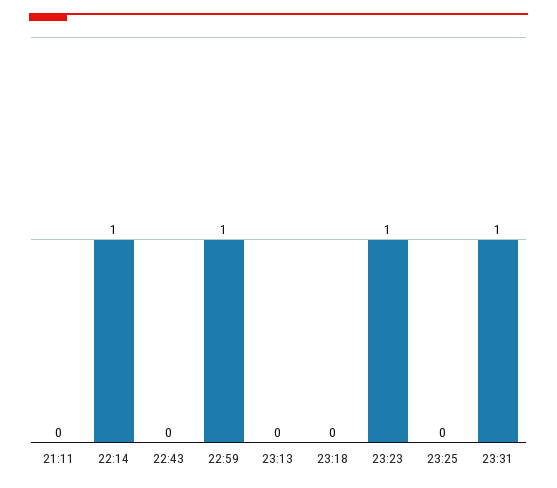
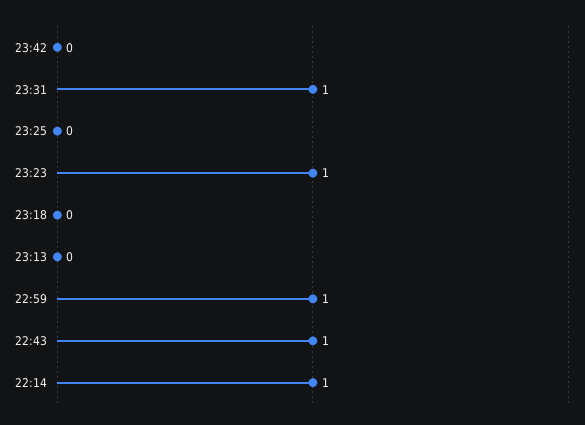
21:11: 0 -> none
22:43: 0 -> 1
23:42: none -> 0

